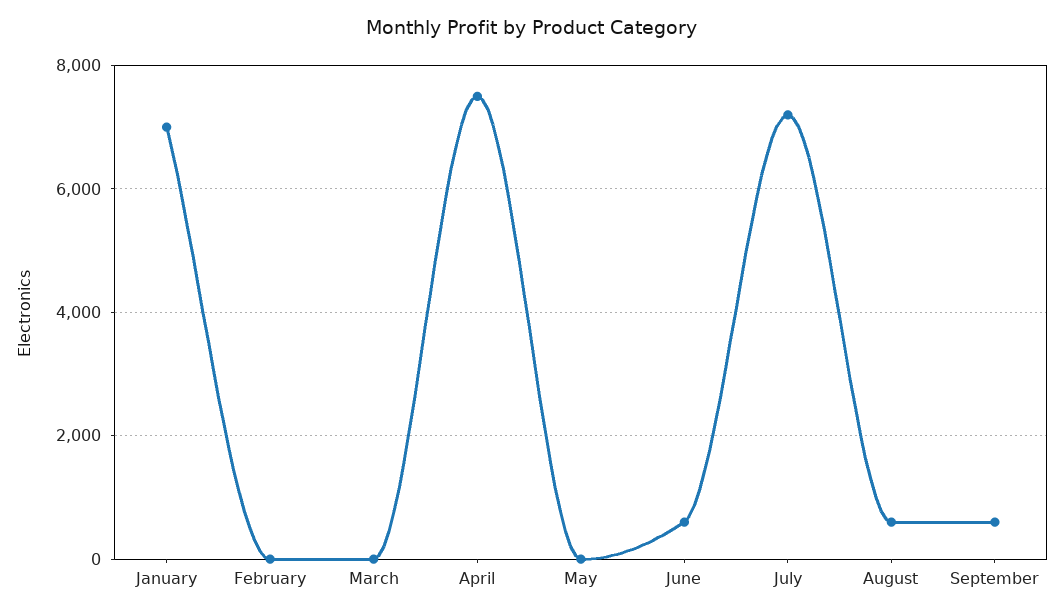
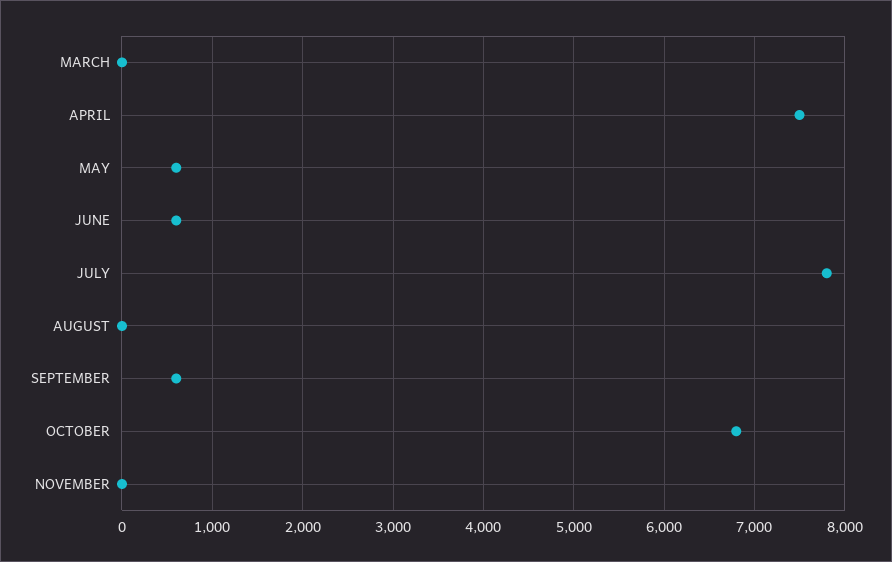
January: 7000 -> none
February: 0 -> none
May: 0 -> 600
July: 7200 -> 7800
August: 600 -> 0
OCTOBER: none -> 6800
NOVEMBER: none -> 0

